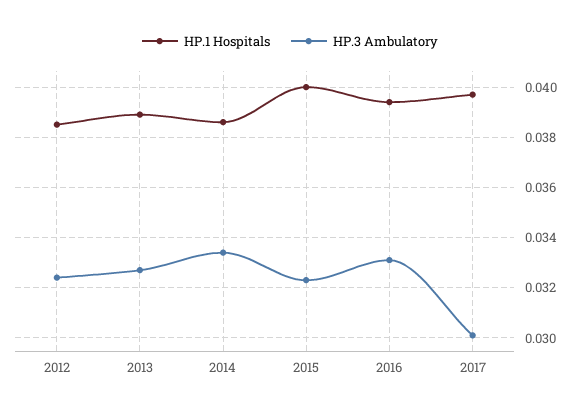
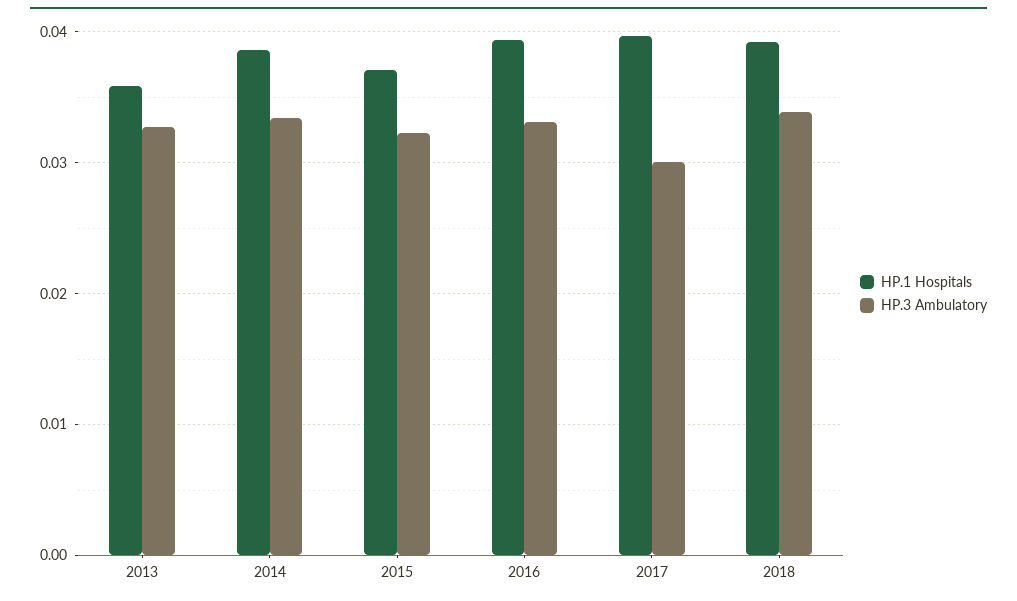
HP.1 Hospitals, 2012: 0.0385 -> none
HP.3 Ambulatory, 2012: 0.0325 -> none
HP.1 Hospitals, 2013: 0.039 -> 0.036
HP.1 Hospitals, 2015: 0.04 -> 0.037
HP.1 Hospitals, 2018: none -> 0.039
HP.3 Ambulatory, 2018: none -> 0.034

